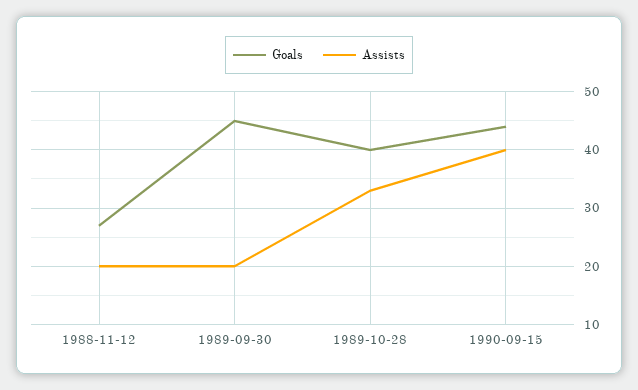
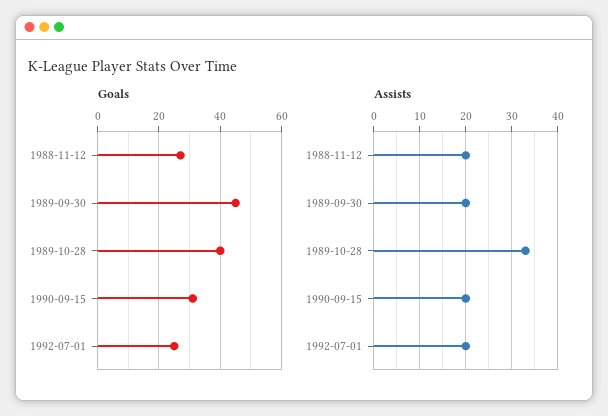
Goals, 1990-09-15: 45 -> 30
Assists, 1990-09-15: 40 -> 20
Goals, 1992-07-01: none -> 25
Assists, 1992-07-01: none -> 20

